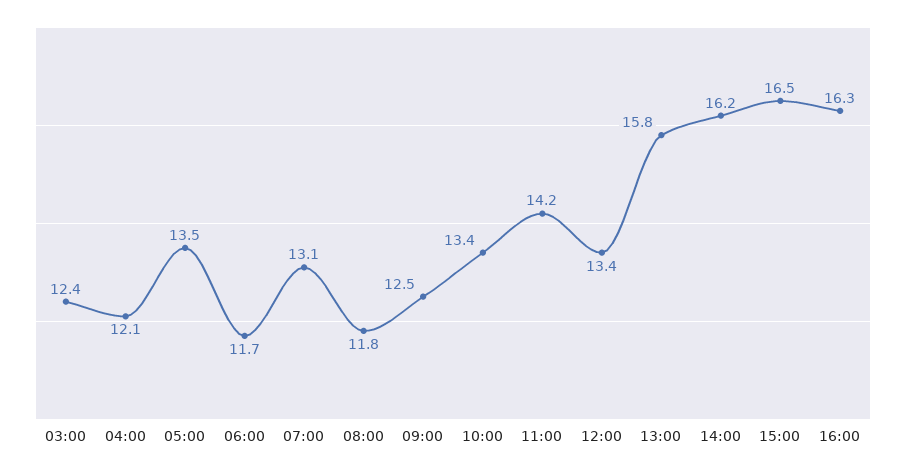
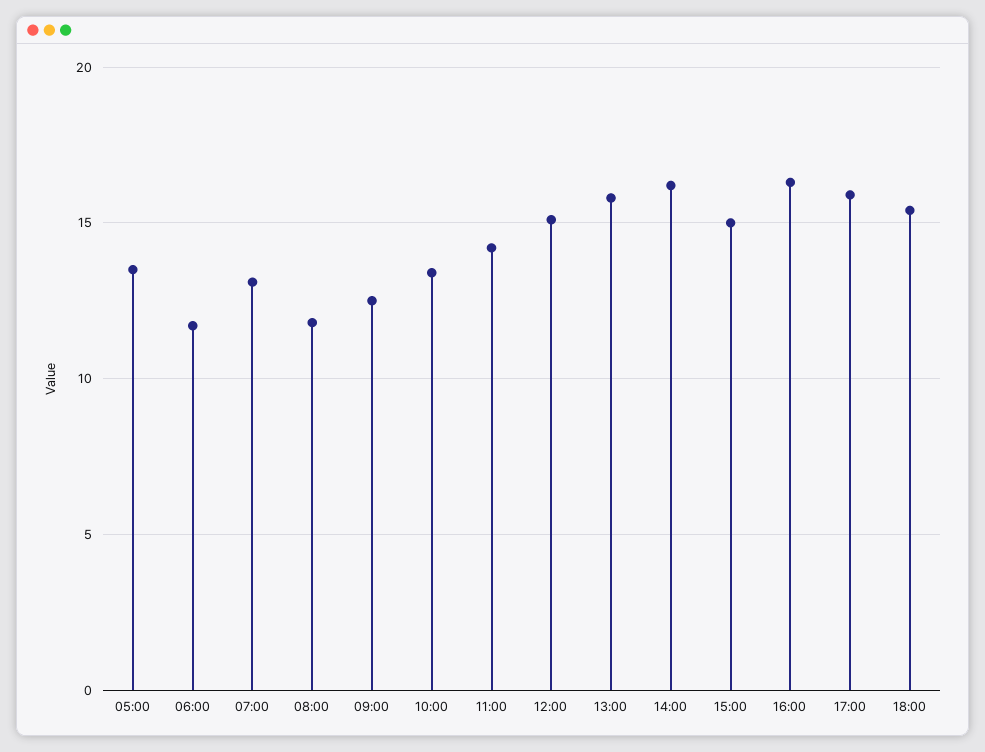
03:00: 12.4 -> none
04:00: 12.1 -> none
12:00: 13.4 -> 15
15:00: 16.5 -> 15
17:00: none -> 16
18:00: none -> 15.5

